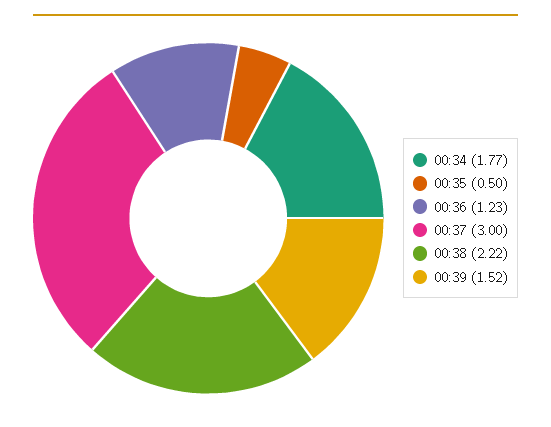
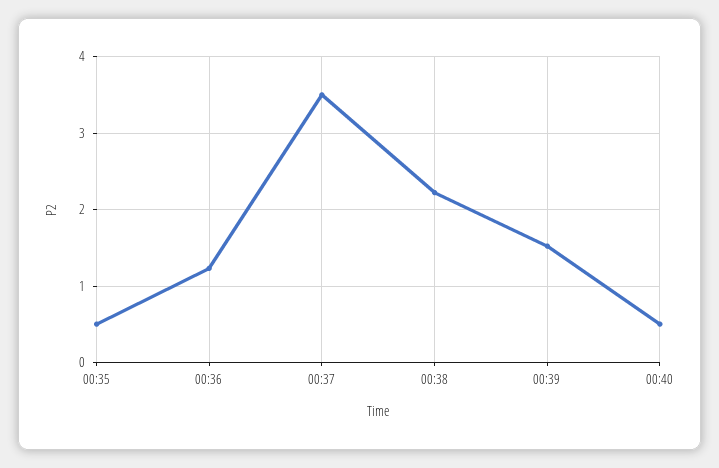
00:34: 1.77 -> none
00:37: 3 -> 3.5
00:40: none -> 0.5

